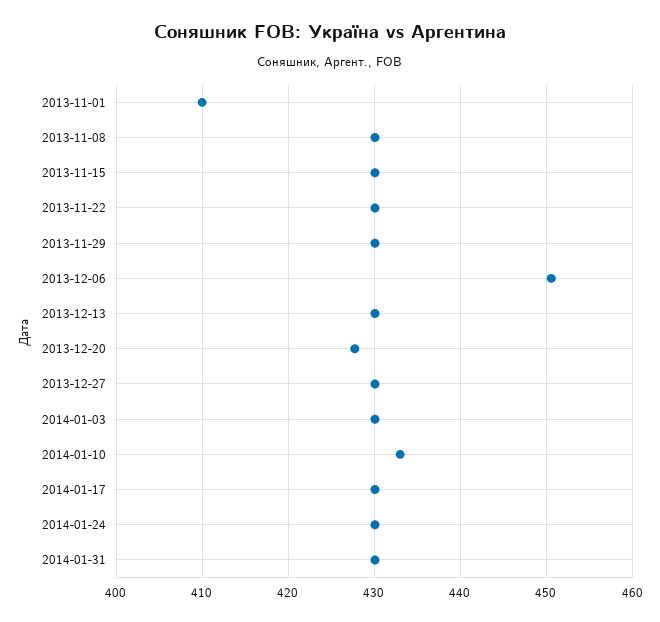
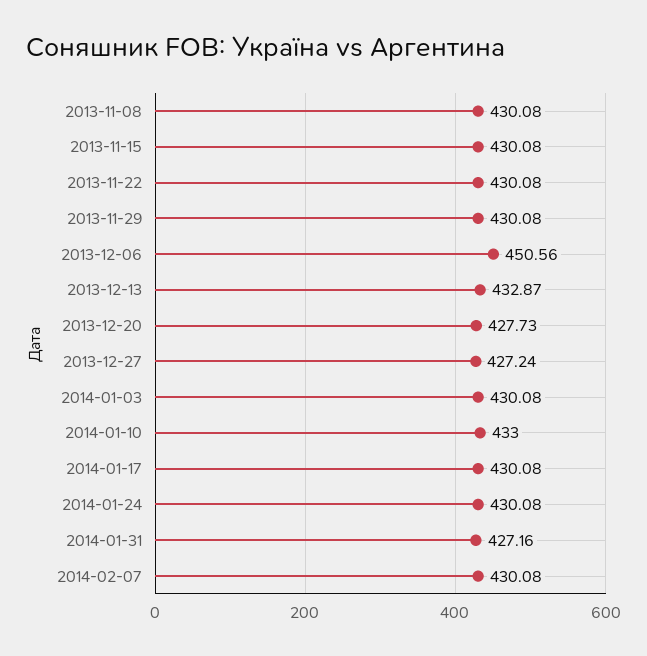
2013-11-01: 410 -> none
2013-12-13: 430 -> 432.87
2013-12-27: 430 -> 427.24
2014-01-31: 430 -> 427.16
2014-02-07: none -> 430.08

